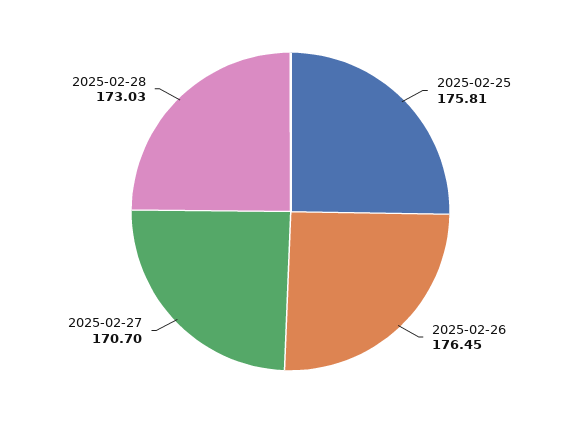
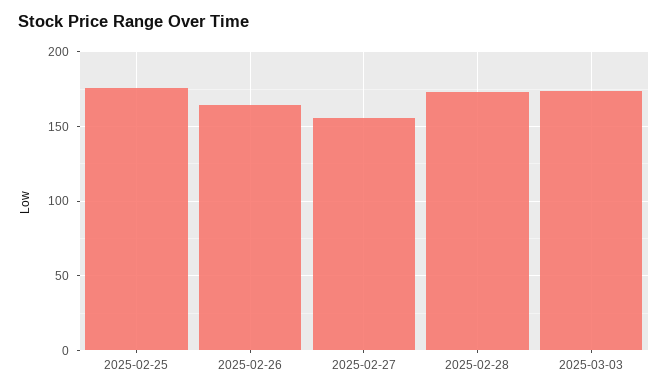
2025-02-26: 176.45 -> 165
2025-02-27: 170.7 -> 155
2025-03-03: none -> 175

